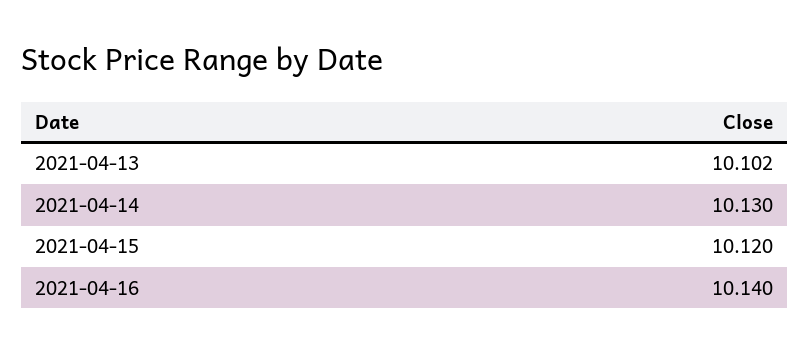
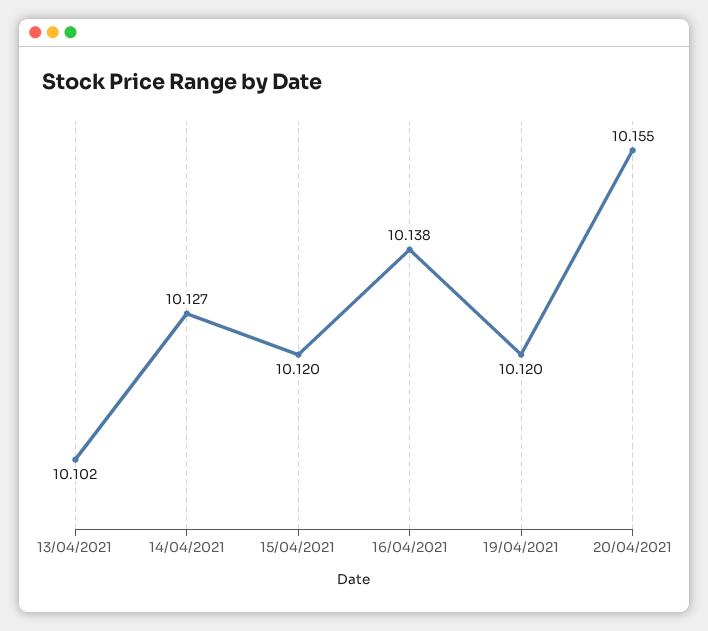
2021-04-14: 10.13 -> 10.127
2021-04-16: 10.14 -> 10.138
19/04/2021: none -> 10.12
20/04/2021: none -> 10.155

